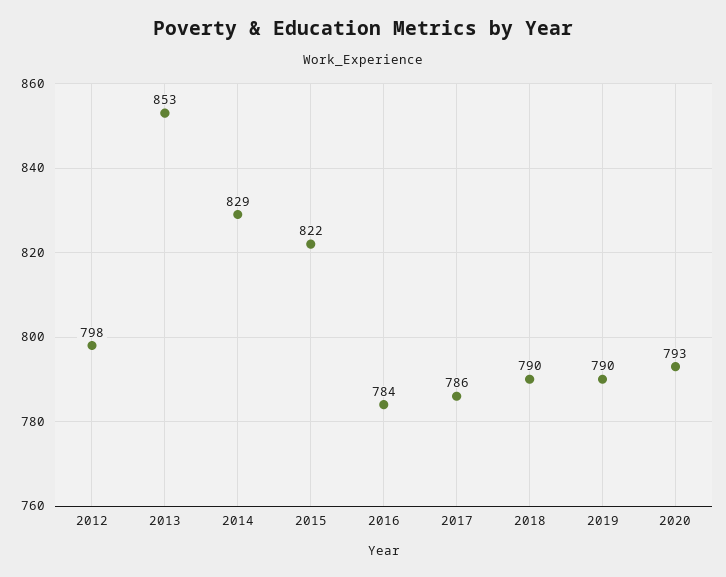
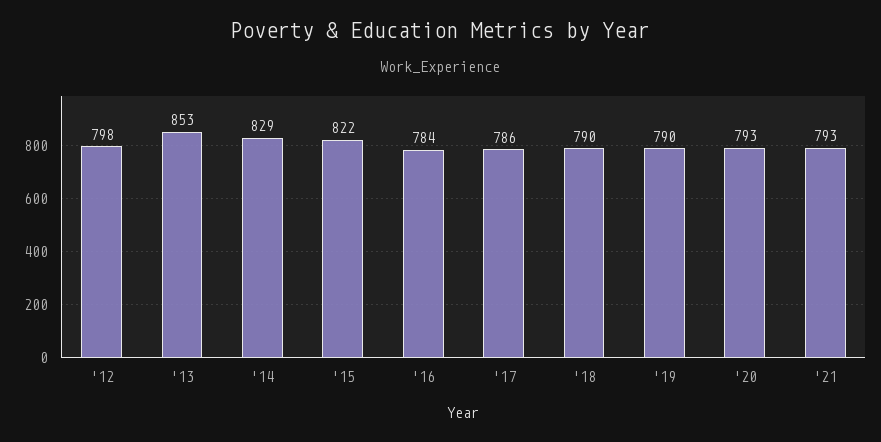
'21: none -> 793

